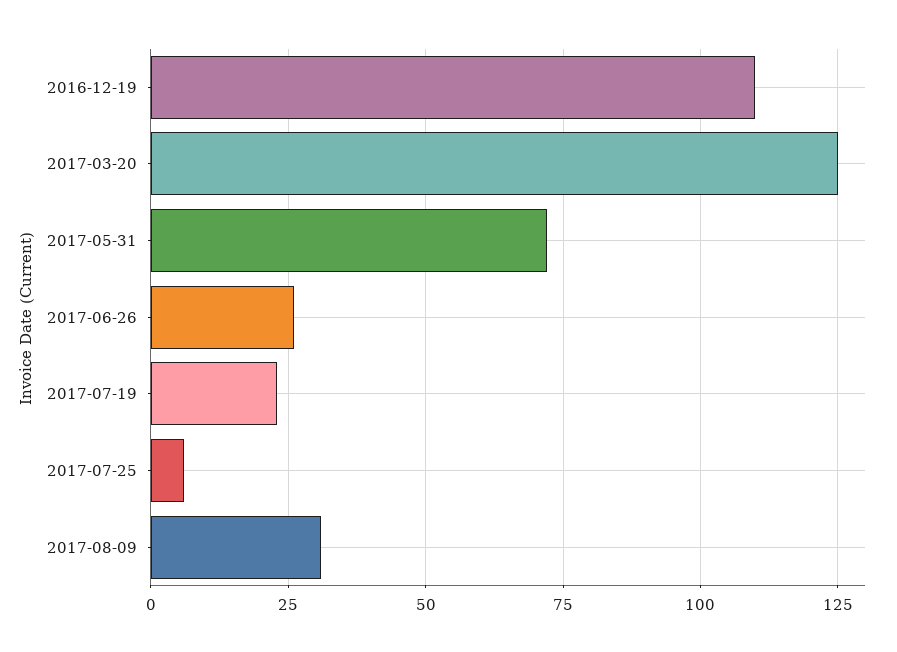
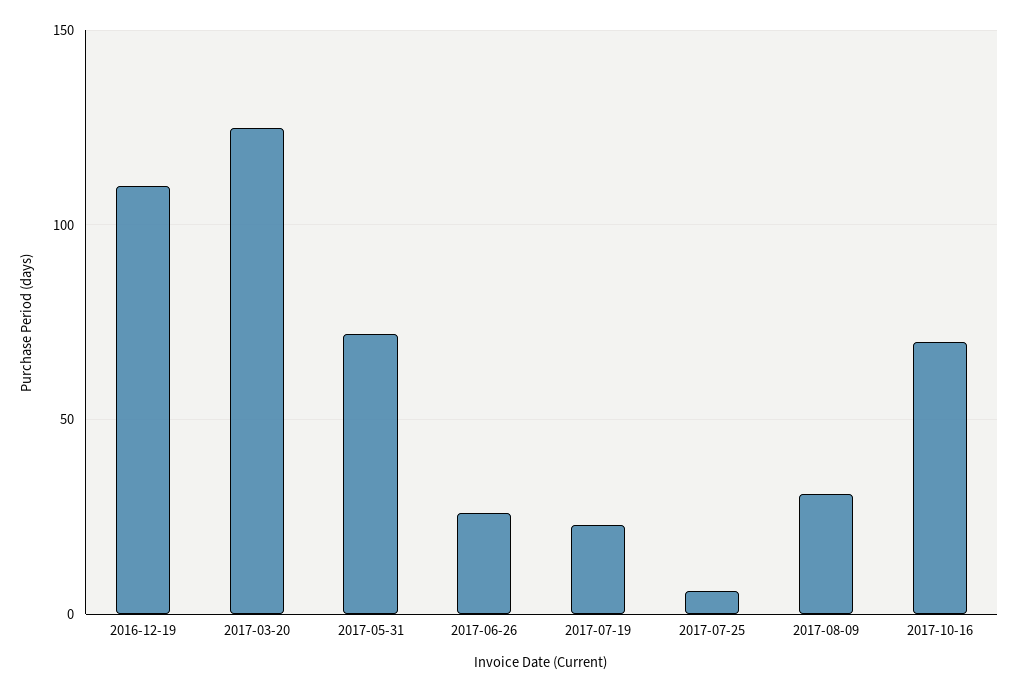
2017-10-16: none -> 70

